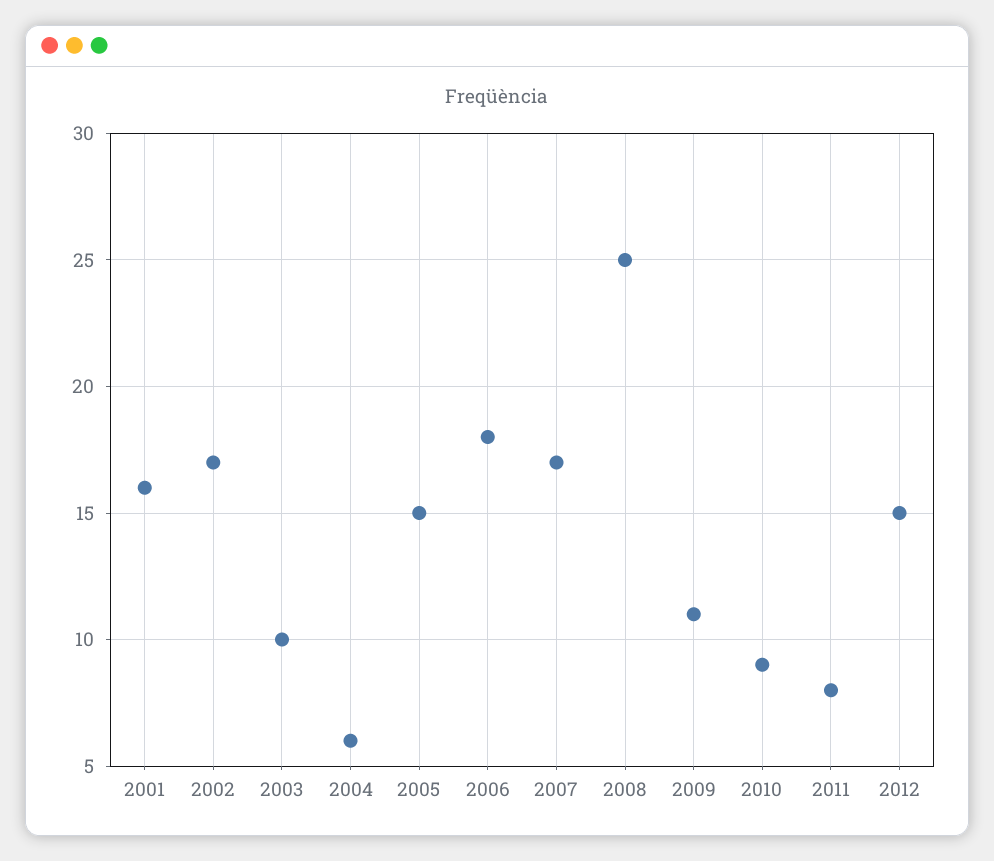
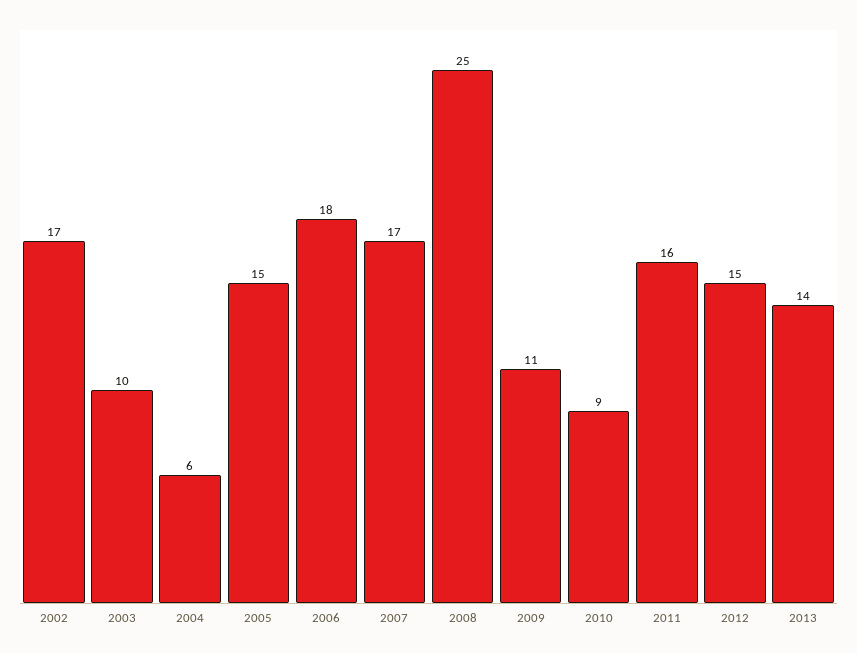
2001: 16 -> none
2011: 8 -> 16
2013: none -> 14

